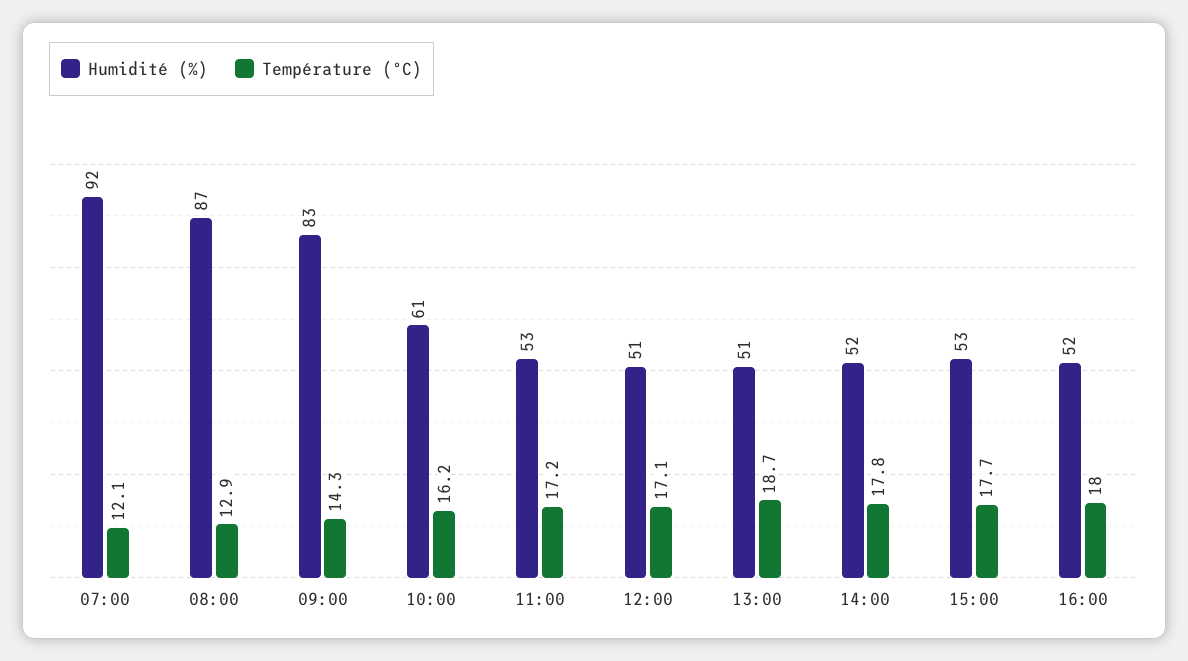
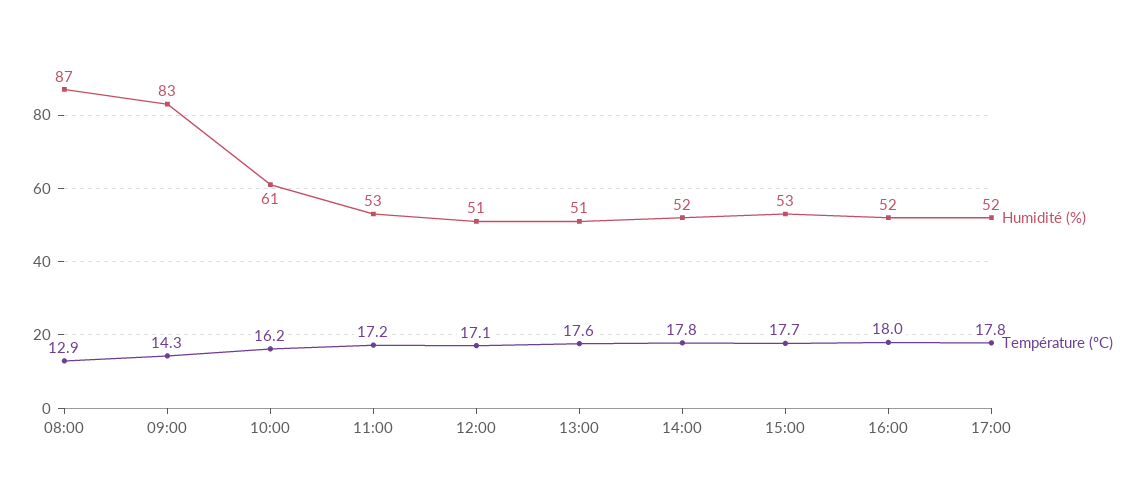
Humidité (%), 07:00: 92 -> none
Température (ºC), 07:00: 12.1 -> none
Température (ºC), 13:00: 18.7 -> 17.6
Humidité (%), 17:00: none -> 52
Température (ºC), 17:00: none -> 17.8

